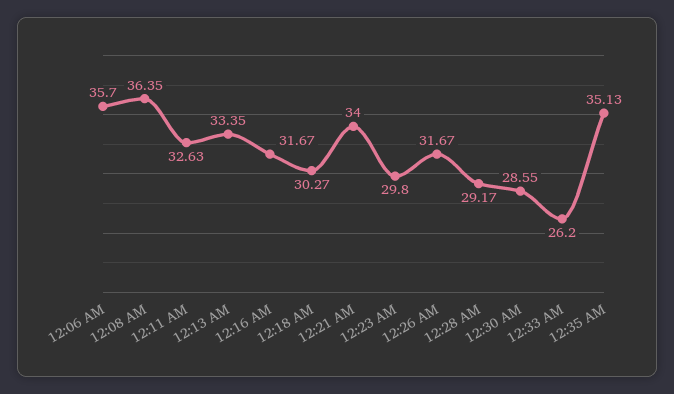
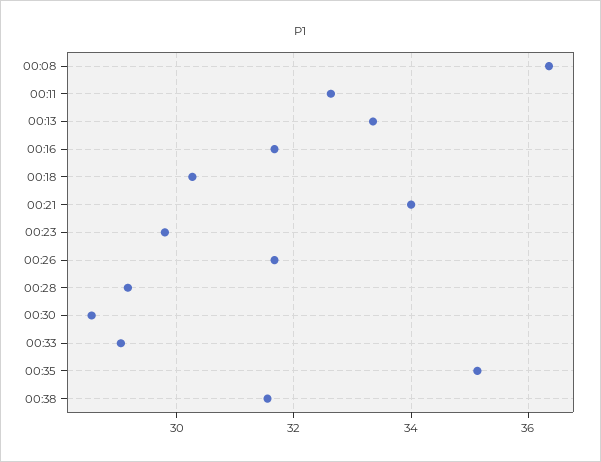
12:06 AM: 35.7 -> none
12:33 AM: 26.2 -> 29
00:38: none -> 31.6

